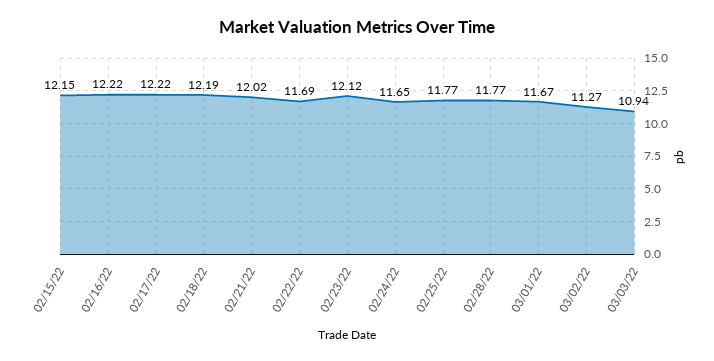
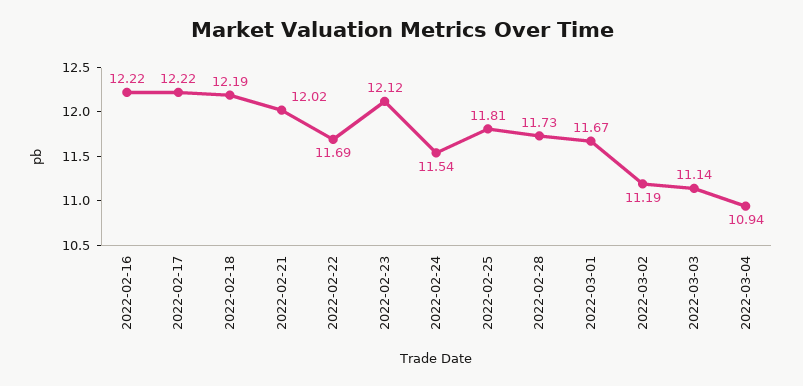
02/15/22: 12.15 -> none
02/24/22: 11.65 -> 11.54
02/25/22: 11.77 -> 11.81
02/28/22: 11.77 -> 11.73
03/02/22: 11.27 -> 11.19
03/03/22: 10.94 -> 11.14
2022-03-04: none -> 10.94

